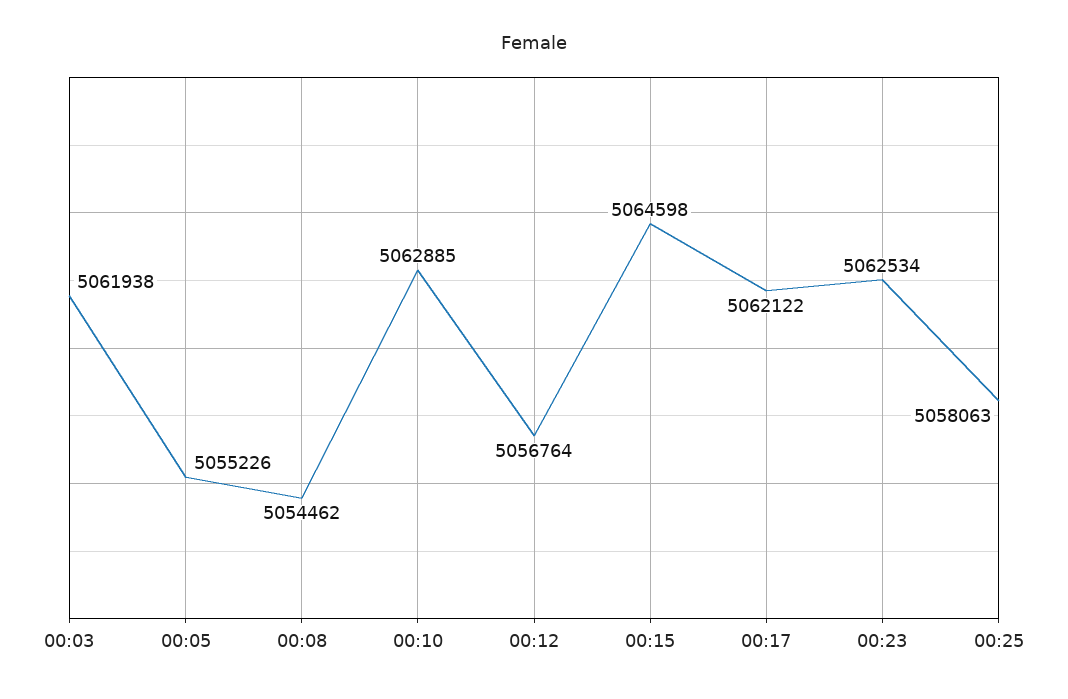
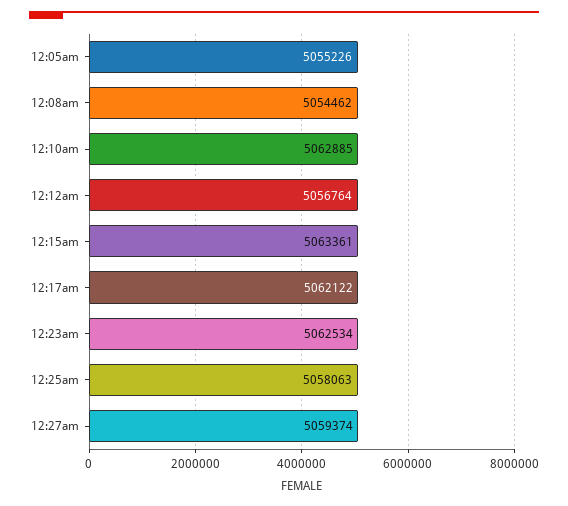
00:03: 5061938 -> none
00:15: 5064598 -> 5063361
12:27am: none -> 5059374

